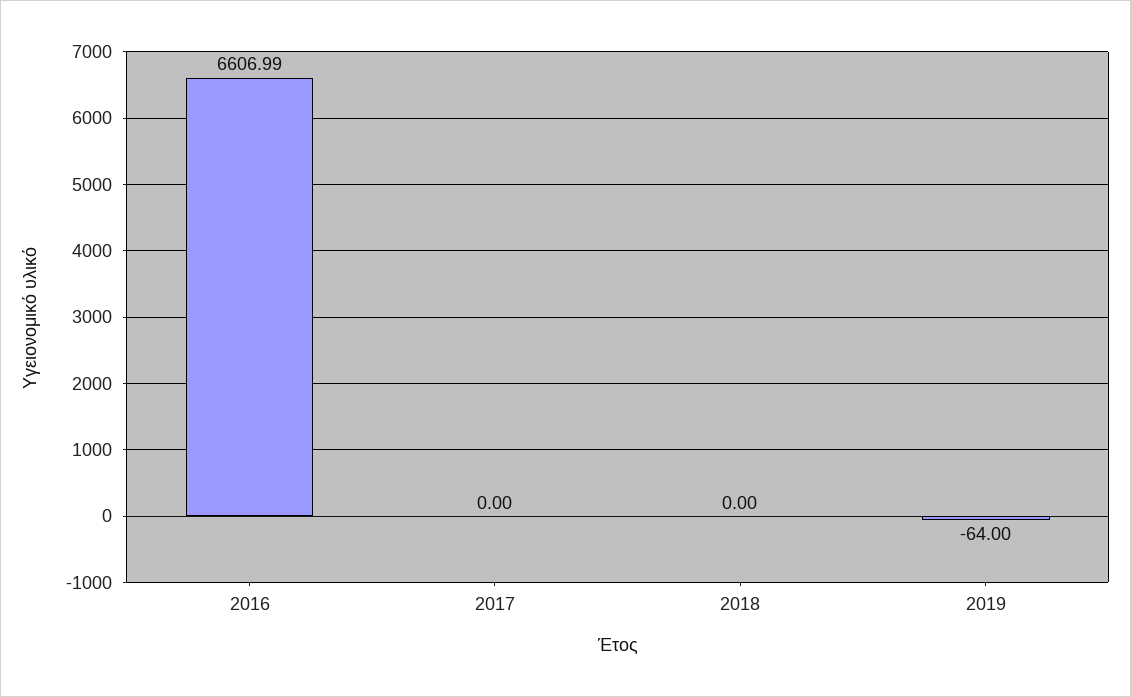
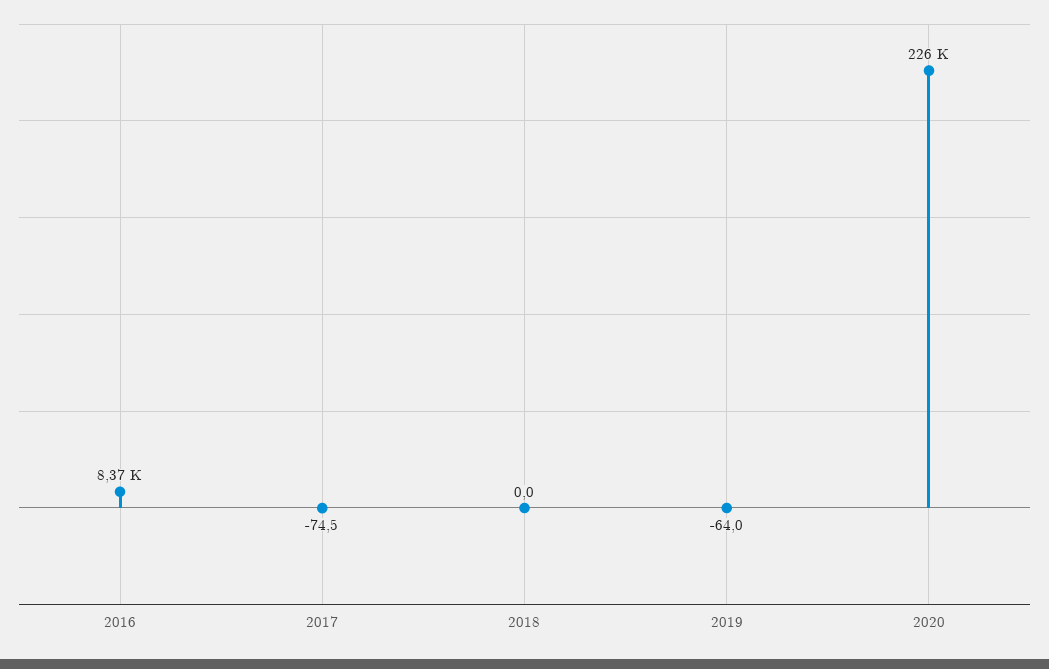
2016: 6606.99 -> 8370
2017: 0 -> -74.5
2020: none -> 226000

